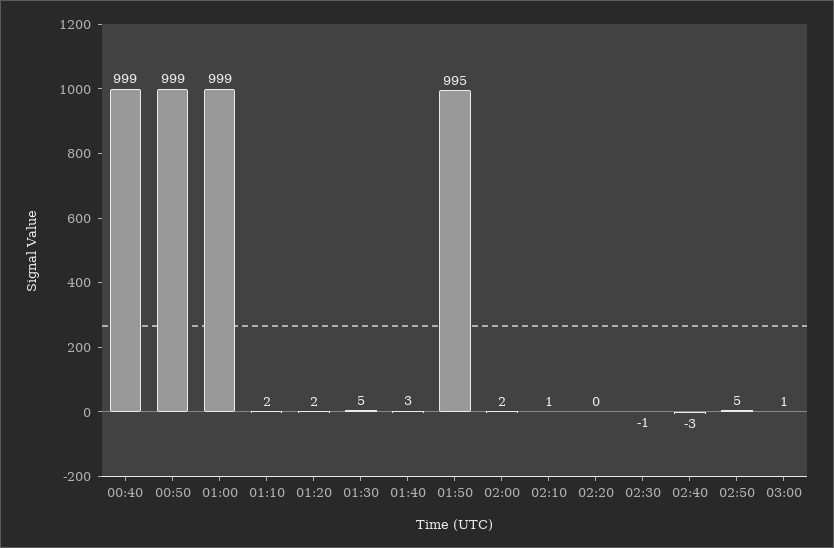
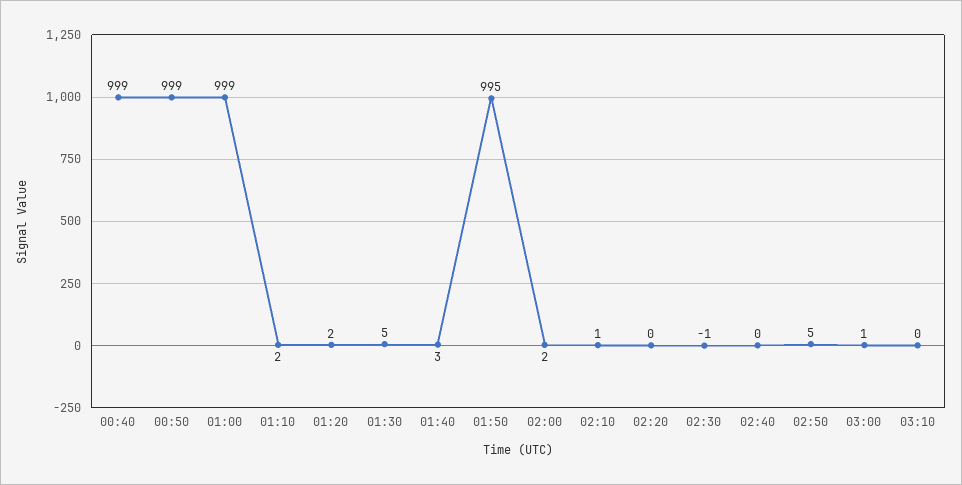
02:40: -3 -> 0
03:10: none -> 0

